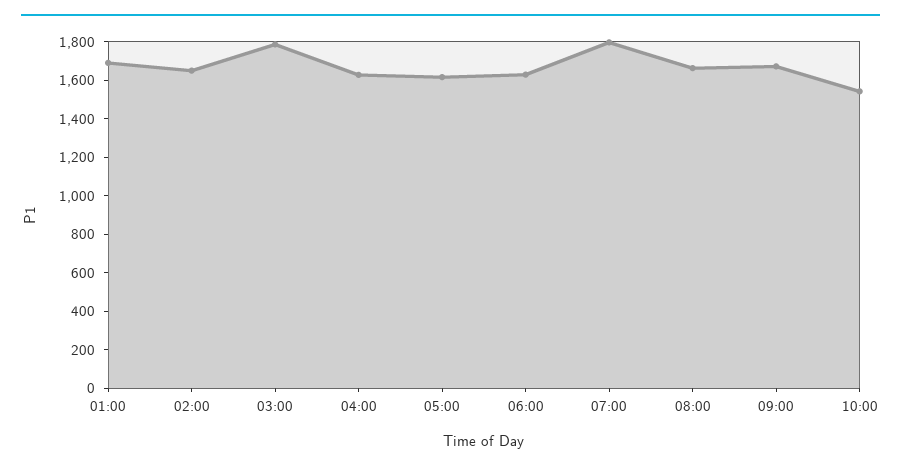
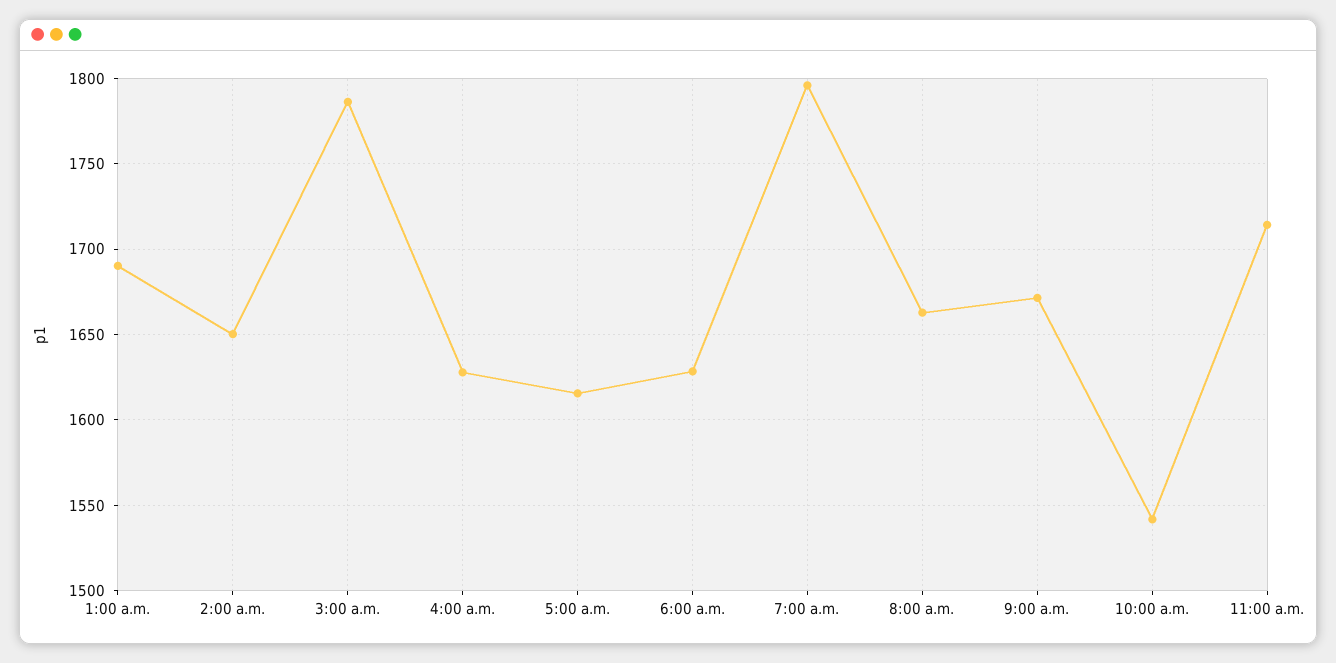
11:00 a.m.: none -> 1715

